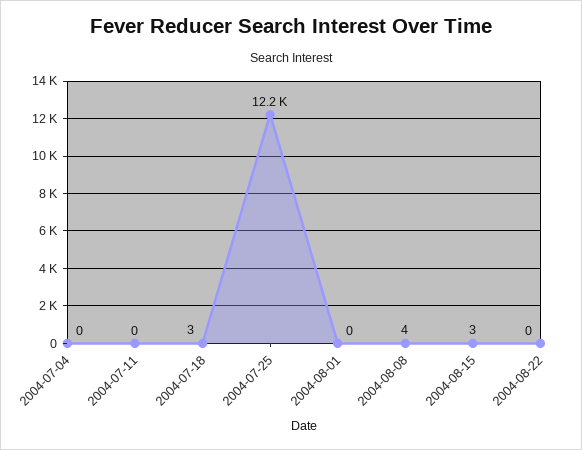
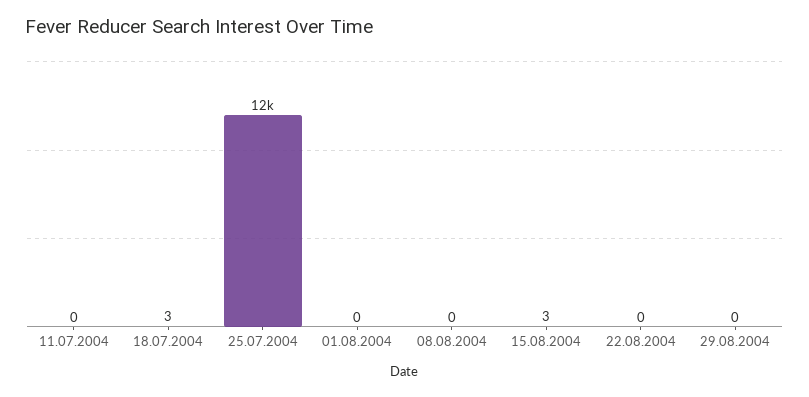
2004-07-04: 0 -> none
2004-08-08: 4 -> 0
29.08.2004: none -> 0

